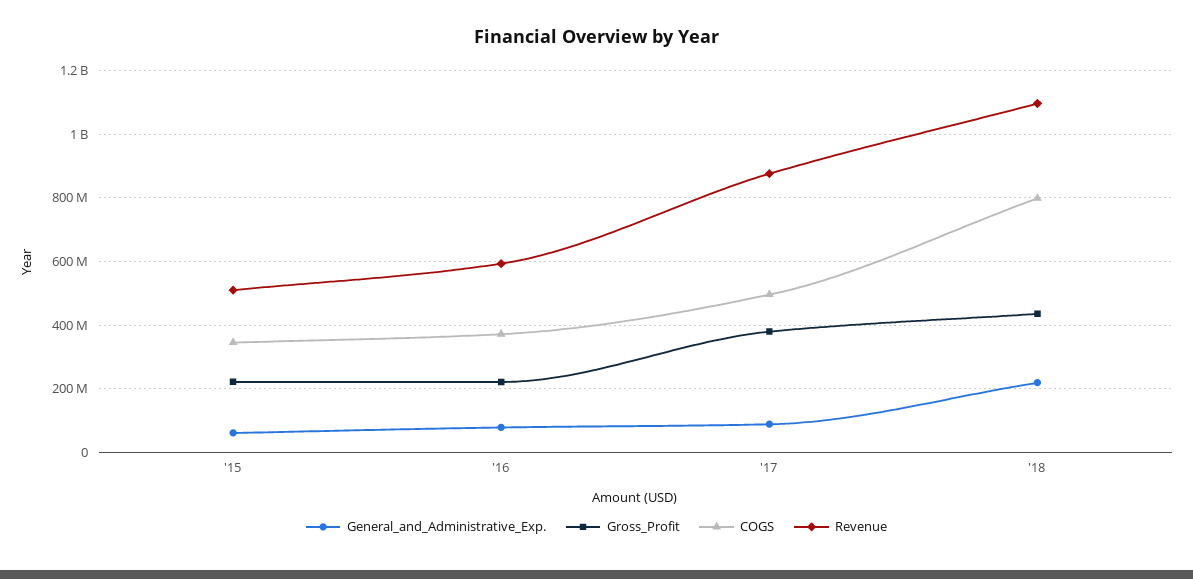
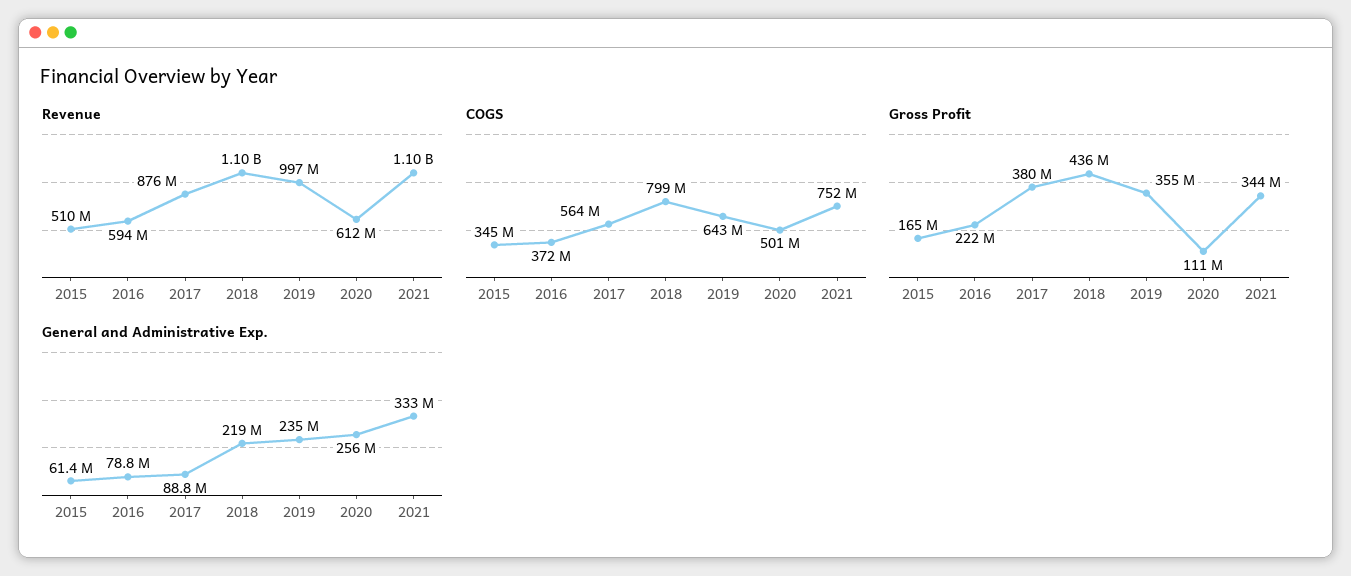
Gross_Profit, '15: 220000000 -> 165000000
COGS, '17: 500000000 -> 564000000
Revenue, 2019: none -> 997000000
Revenue, 2020: none -> 612000000
Revenue, 2021: none -> 1100000000
COGS, 2019: none -> 643000000
COGS, 2020: none -> 501000000
COGS, 2021: none -> 752000000
Gross_Profit, 2019: none -> 355000000
Gross_Profit, 2020: none -> 111000000
Gross_Profit, 2021: none -> 344000000
General_and_Administrative_Exp., 2019: none -> 235000000
General_and_Administrative_Exp., 2020: none -> 256000000
General_and_Administrative_Exp., 2021: none -> 333000000

